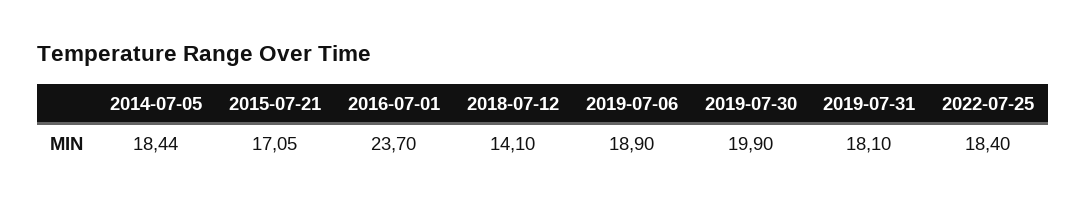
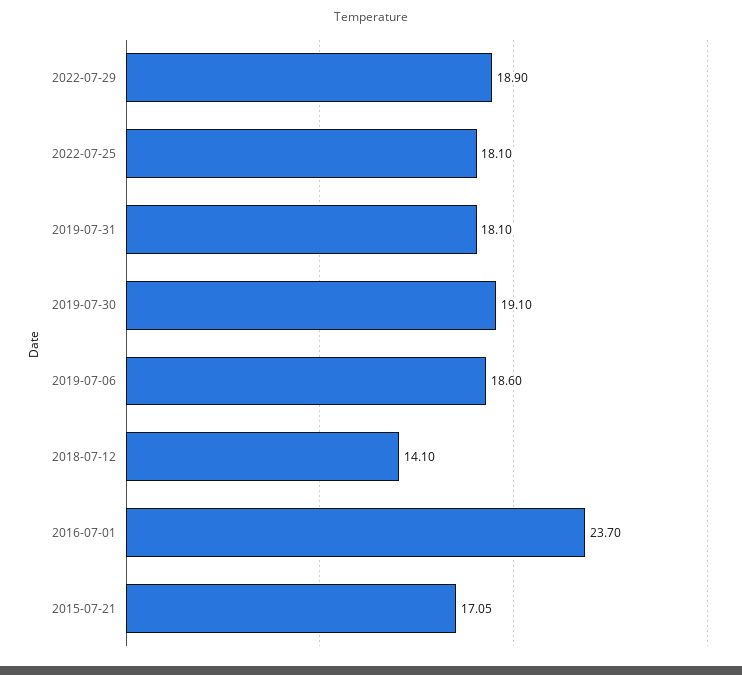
2014-07-05: 18.44 -> none
2019-07-06: 18.9 -> 18.6
2019-07-30: 19.9 -> 19.1
2022-07-25: 18.4 -> 18.1
2022-07-29: none -> 18.9

